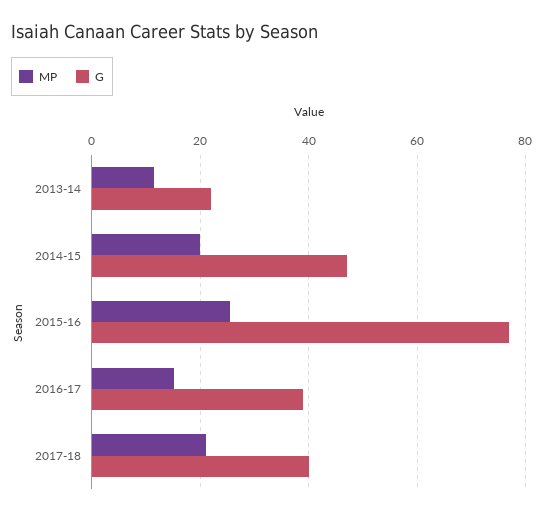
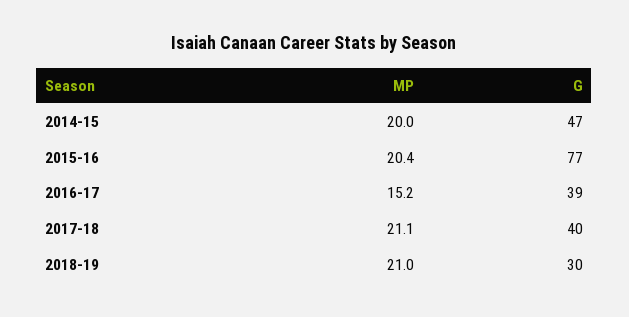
MP, 2013-14: 12 -> none
G, 2013-14: 22 -> none
MP, 2015-16: 26 -> 20.4
MP, 2018-19: none -> 21
G, 2018-19: none -> 30

